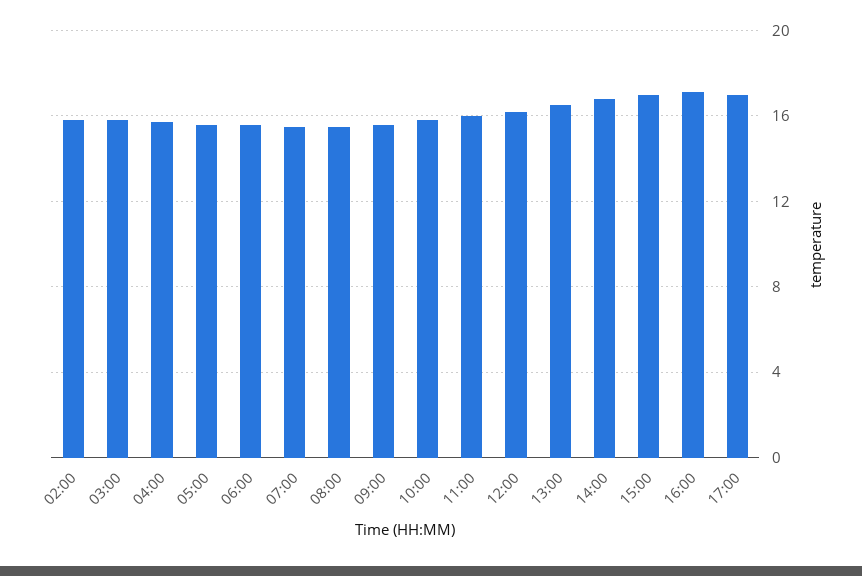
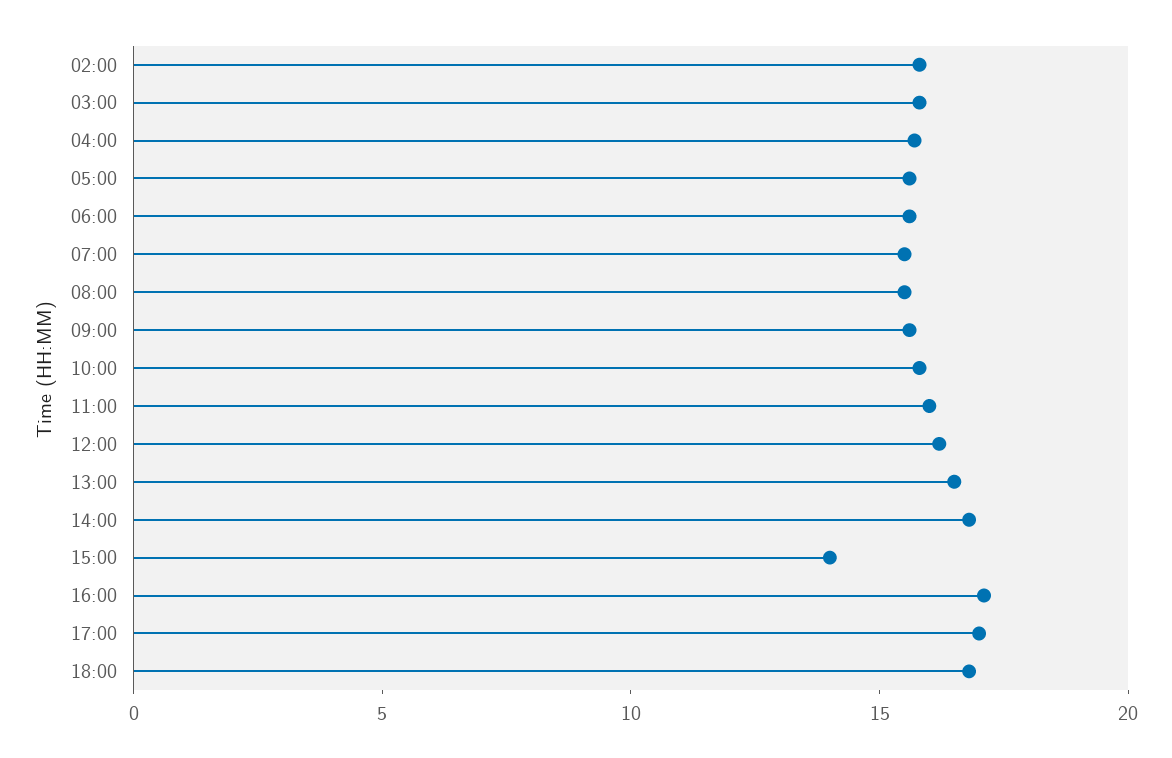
15:00: 17 -> 14
18:00: none -> 17

